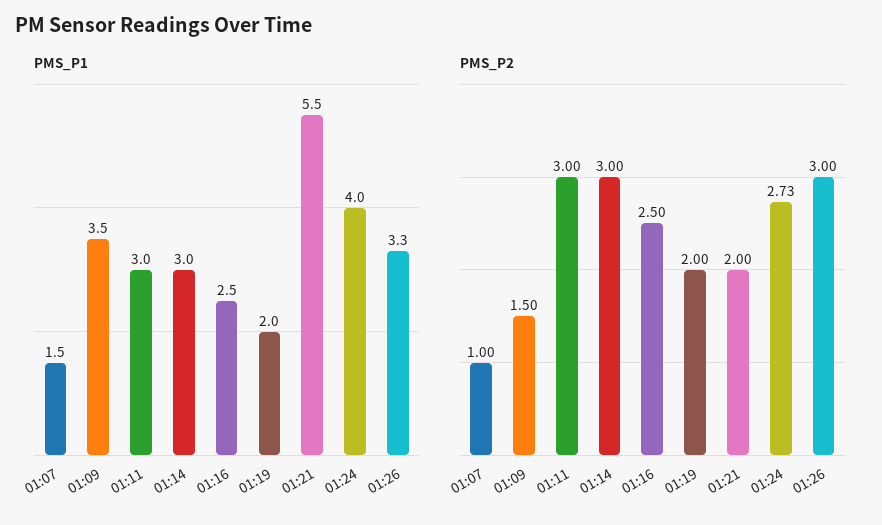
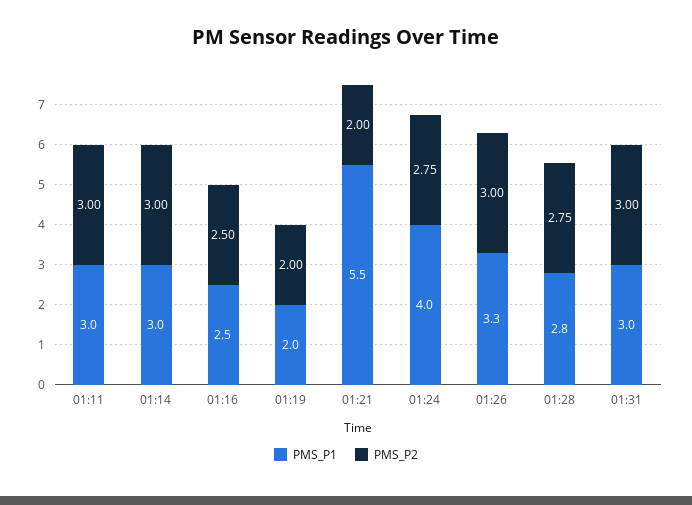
PMS_P1, 01:07: 1.5 -> none
PMS_P1, 01:09: 3.5 -> none
PMS_P2, 01:07: 1 -> none
PMS_P2, 01:09: 1.5 -> none
PMS_P2, 01:24: 2.73 -> 2.75
PMS_P1, 01:28: none -> 2.8
PMS_P2, 01:28: none -> 2.75
PMS_P1, 01:31: none -> 3
PMS_P2, 01:31: none -> 3

